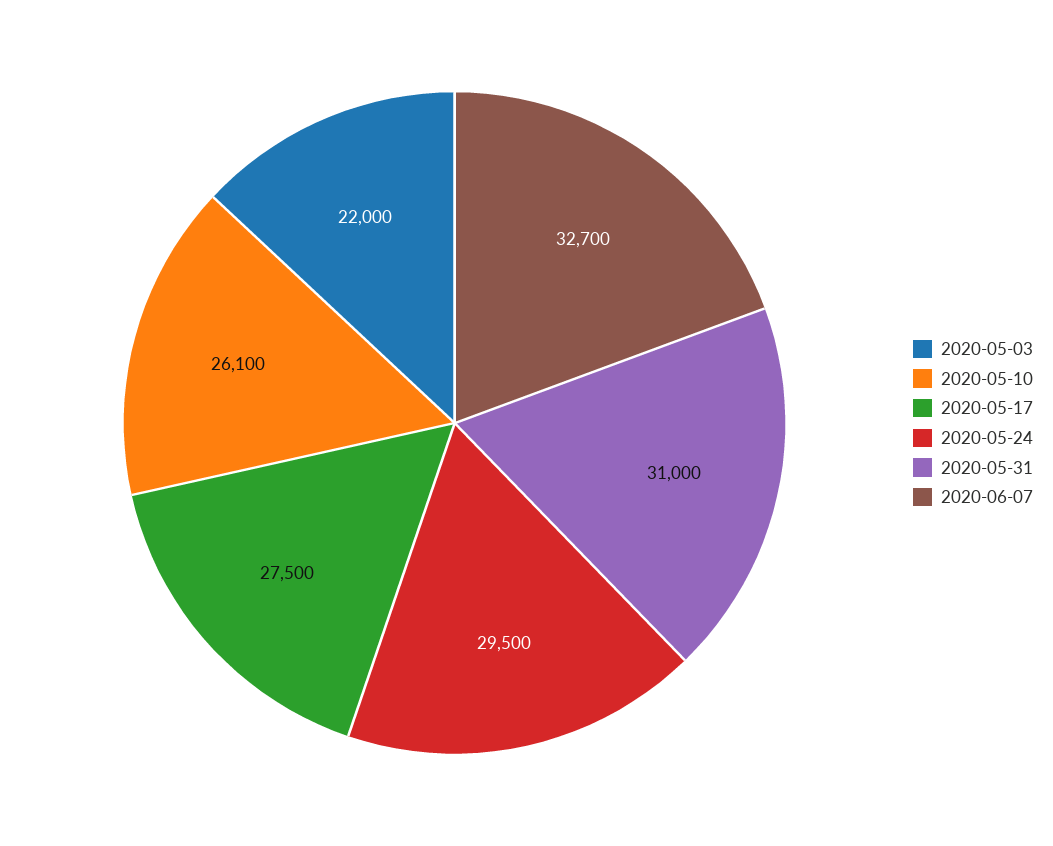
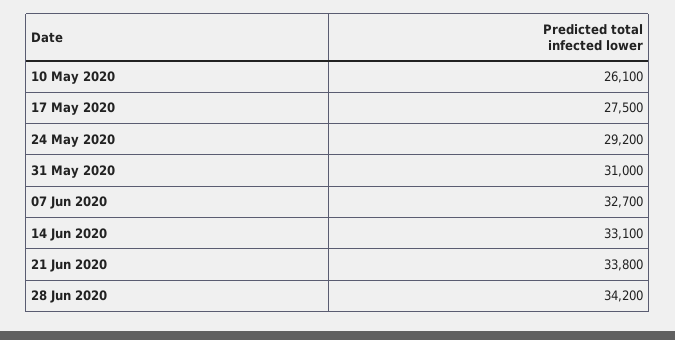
2020-05-03: 22000 -> none
2020-05-24: 29500 -> 29200
14 Jun 2020: none -> 33100
21 Jun 2020: none -> 33800
28 Jun 2020: none -> 34200

